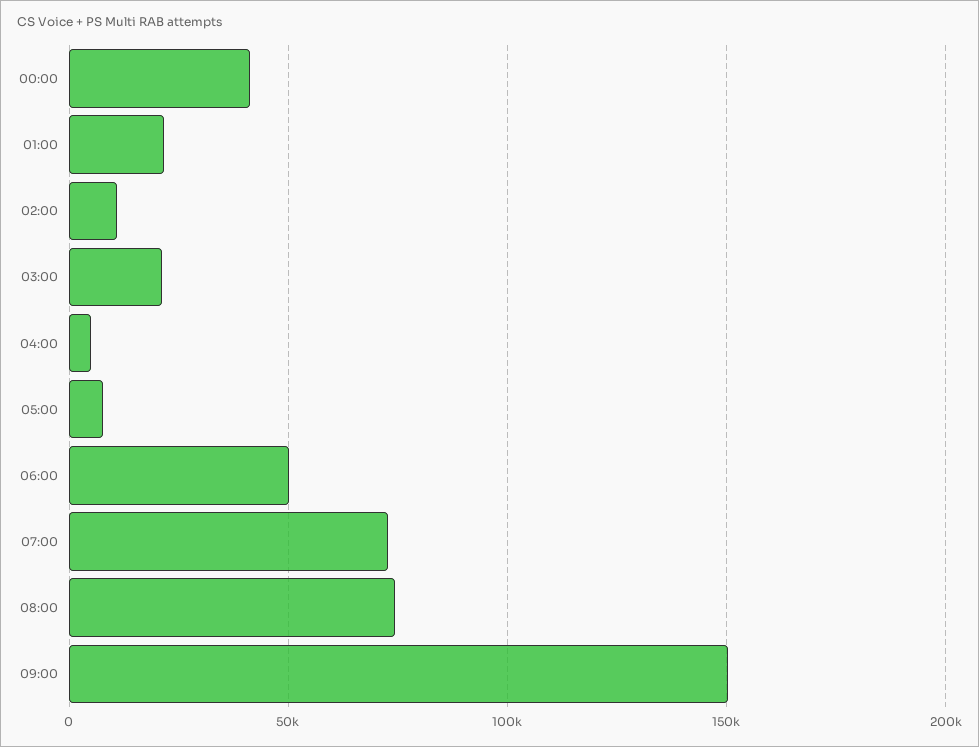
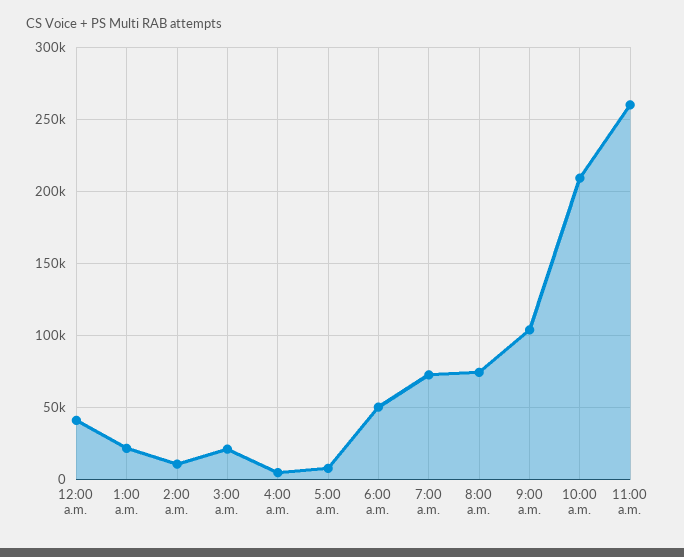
09:00: 150000 -> 105000
10:00 a.m.: none -> 210000
11:00 a.m.: none -> 260000

